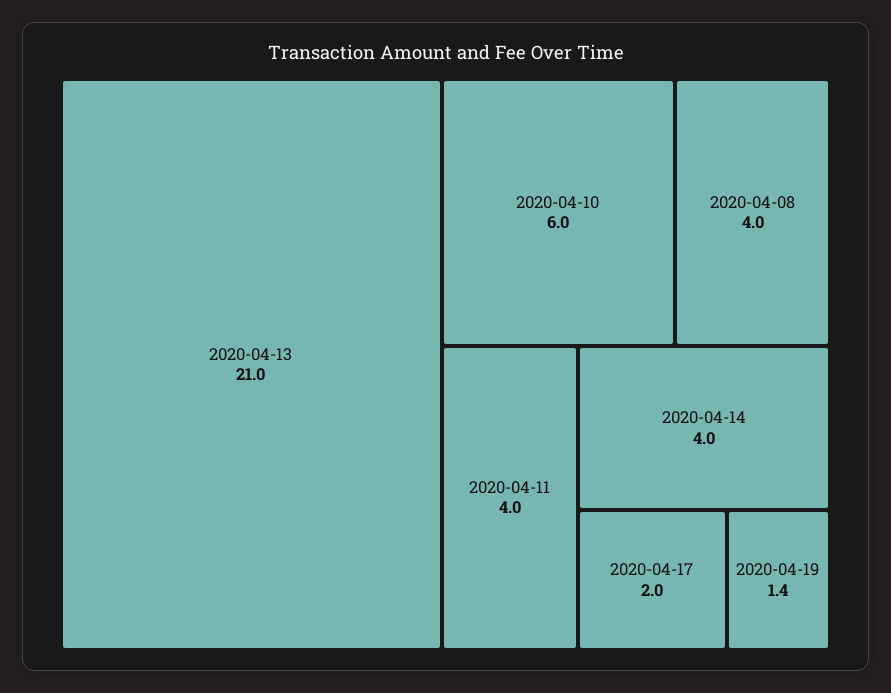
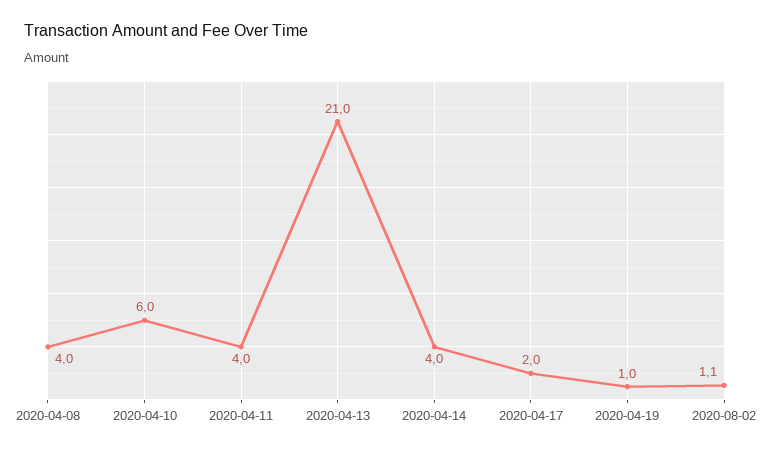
2020-04-19: 1.4 -> 1
2020-08-02: none -> 1.1

